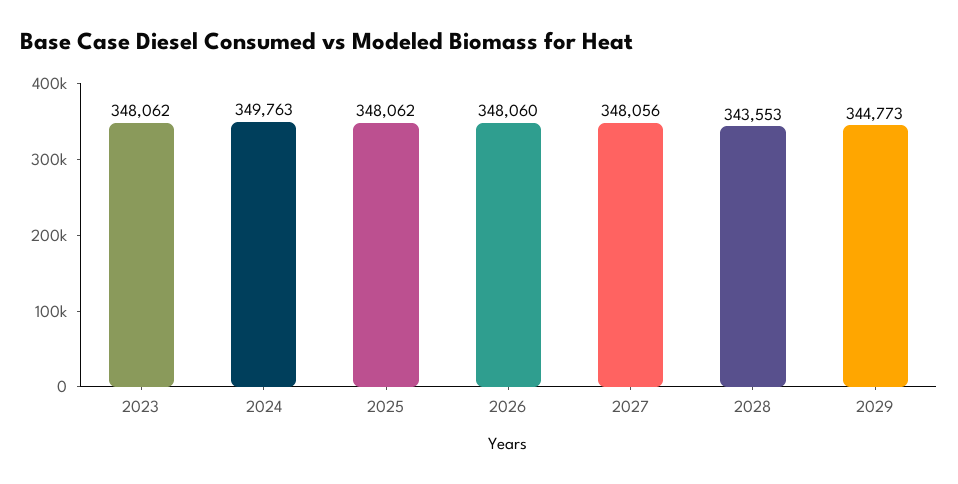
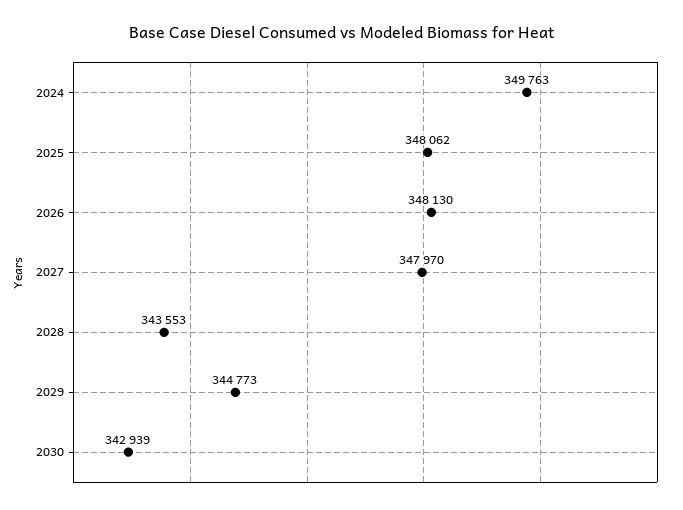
2023: 348062 -> none
2026: 348060 -> 348130
2027: 348056 -> 347970
2030: none -> 342939

